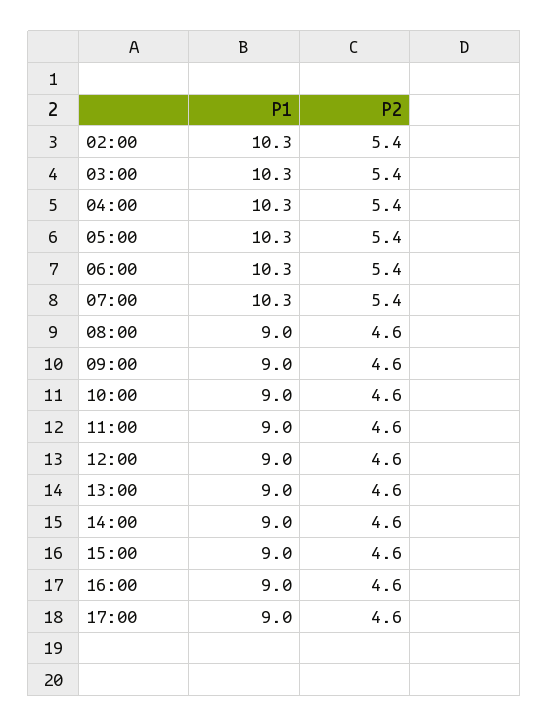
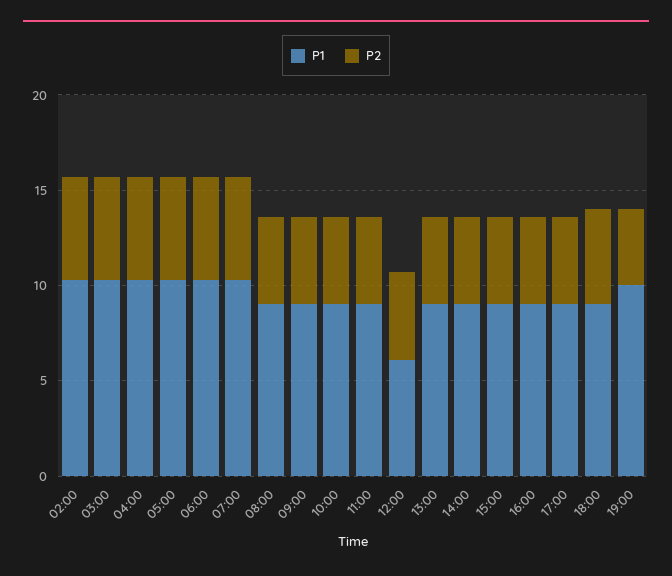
P1, 12:00: 9 -> 6
P1, 18:00: none -> 9
P2, 18:00: none -> 5
P1, 19:00: none -> 10
P2, 19:00: none -> 4

